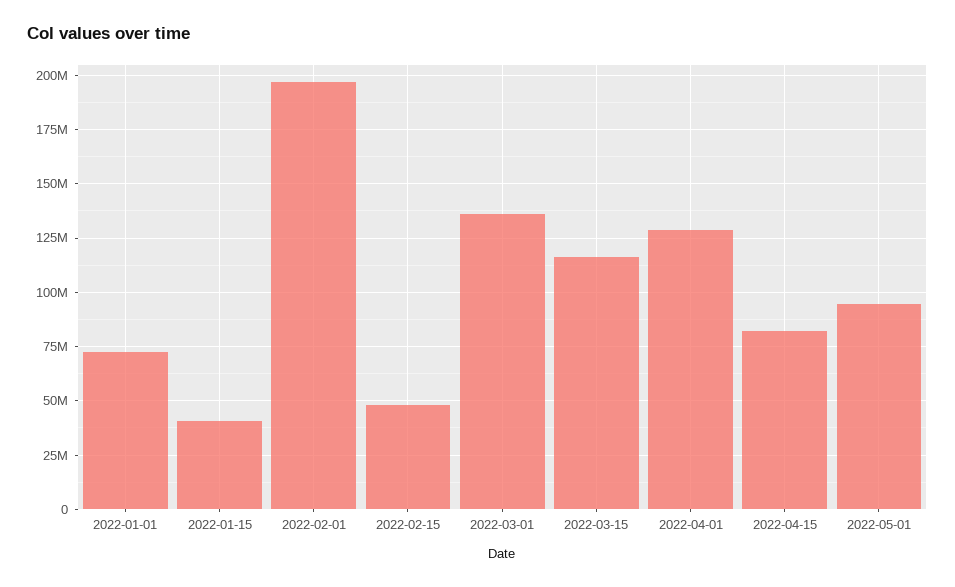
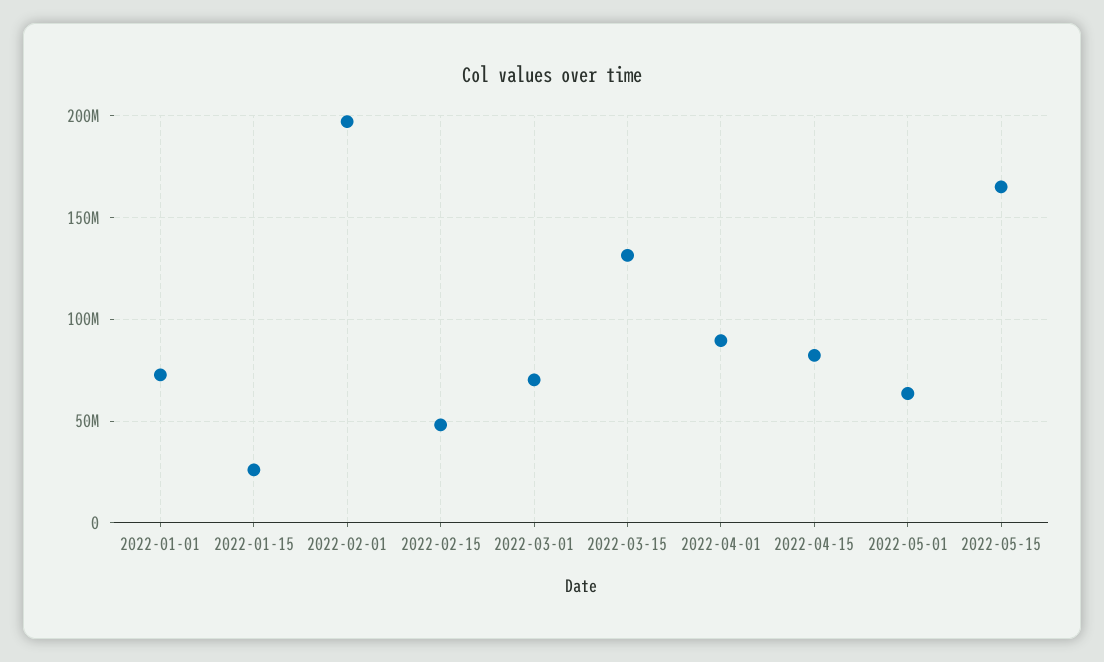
2022-01-15: 40000000 -> 25000000
2022-03-01: 135000000 -> 70000000
2022-03-15: 115000000 -> 130000000
2022-04-01: 130000000 -> 90000000
2022-05-01: 95000000 -> 65000000
2022-05-15: none -> 165000000

